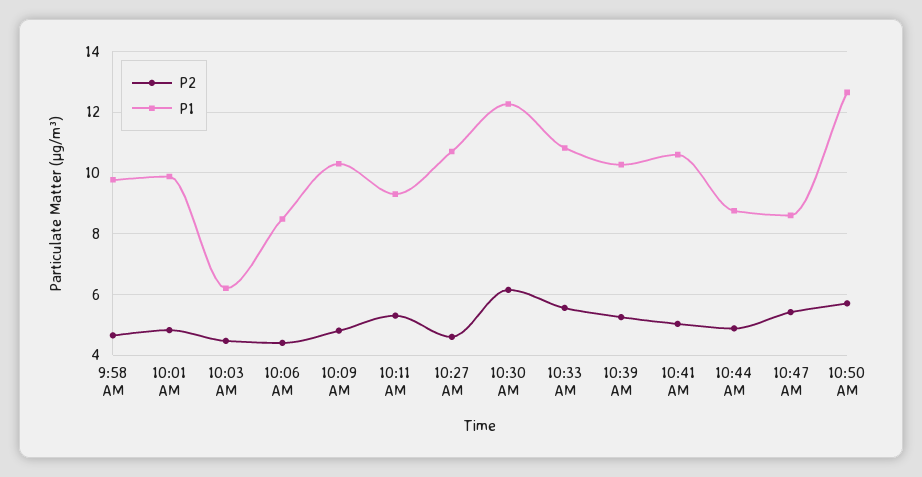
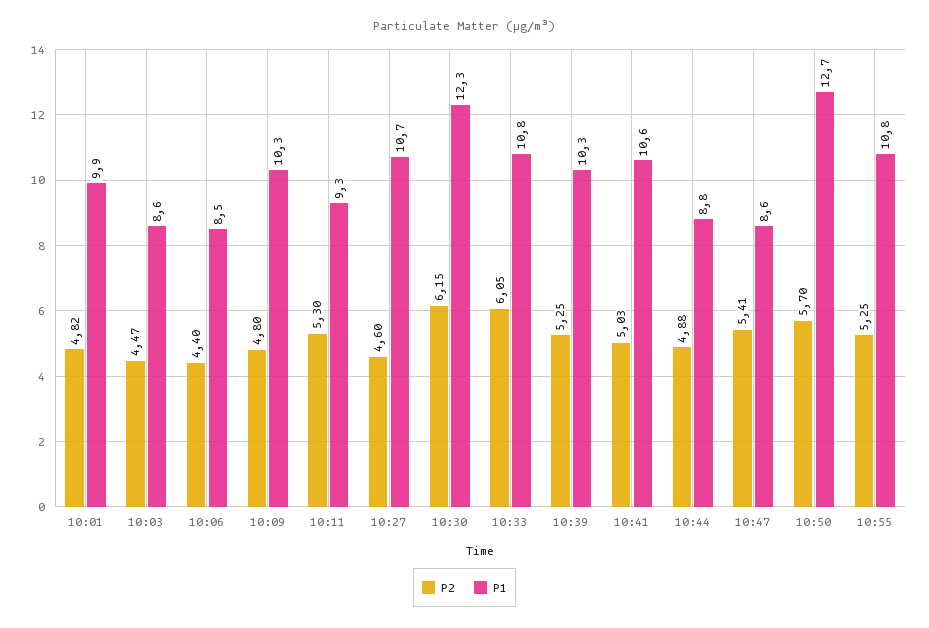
P2, 9:58 AM: 4.6 -> none
P1, 9:58 AM: 9.8 -> none
P1, 10:03 AM: 6.2 -> 8.6
P2, 10:33 AM: 5.6 -> 6.05
P2, 10:55: none -> 5.25
P1, 10:55: none -> 10.8

